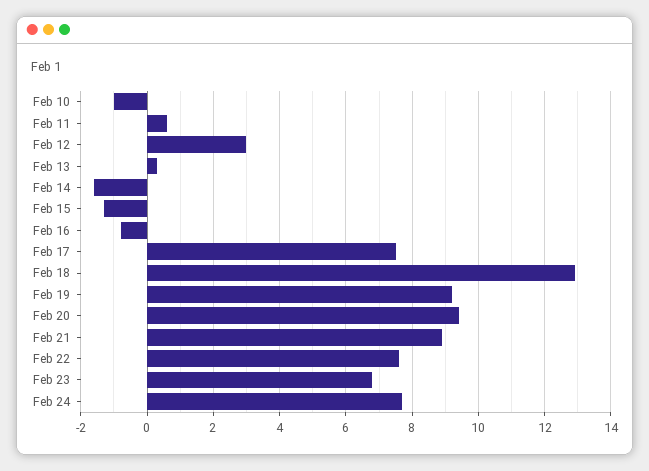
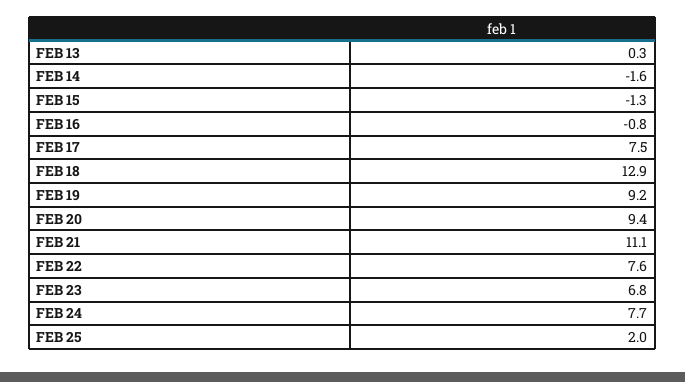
Feb 10: -1 -> none
Feb 11: 0.5 -> none
Feb 12: 3 -> none
Feb 21: 9 -> 11.1
FEB 25: none -> 2

